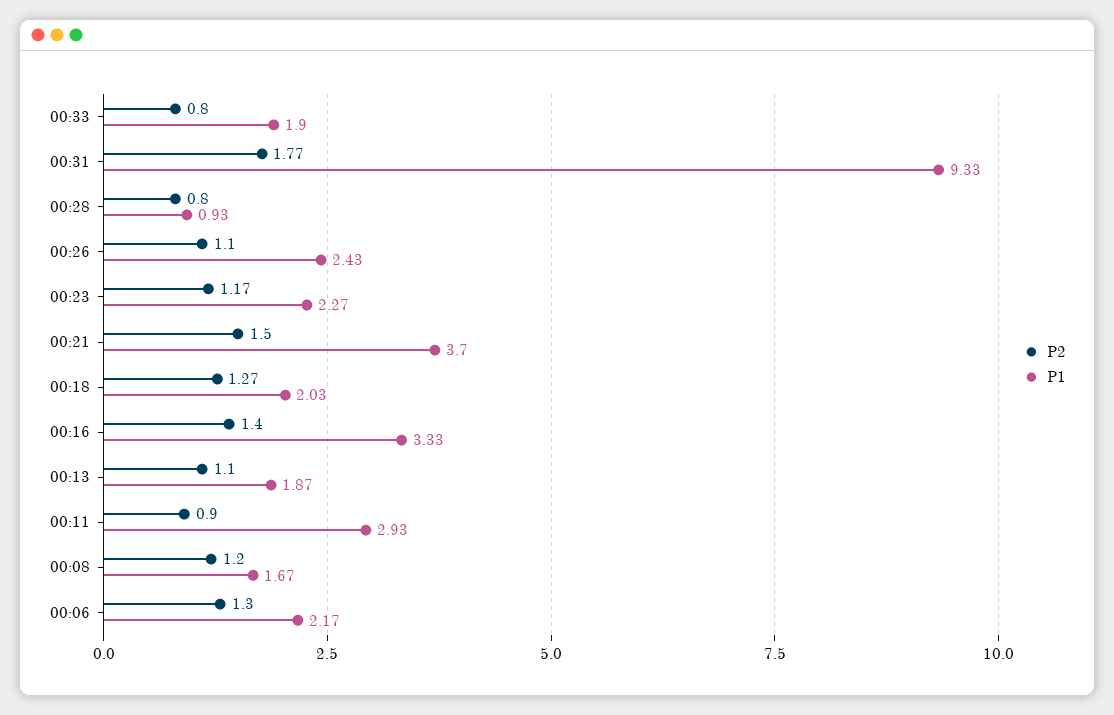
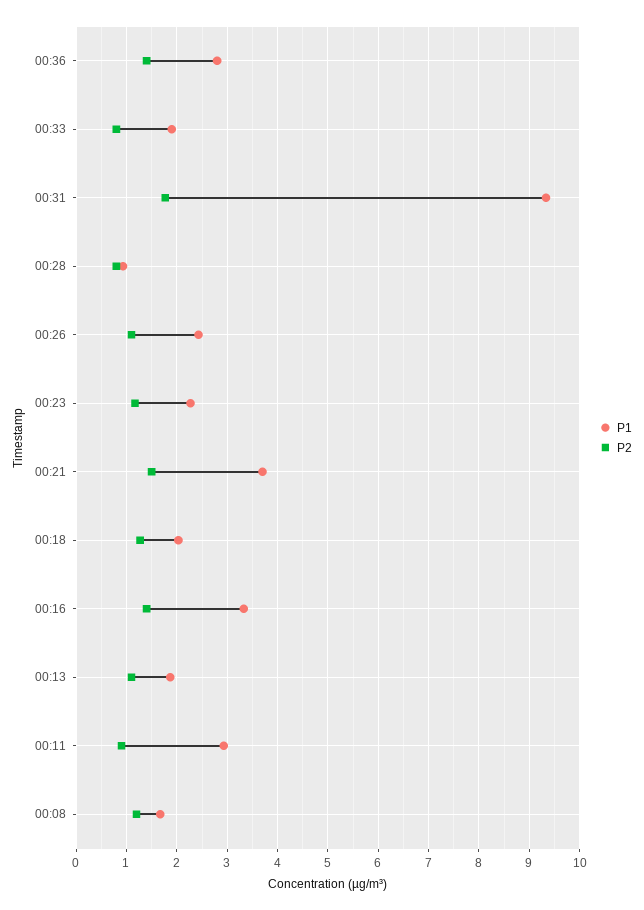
P2, 00:06: 1.3 -> none
P1, 00:06: 2.17 -> none
P1, 00:36: none -> 2.8
P2, 00:36: none -> 1.4

